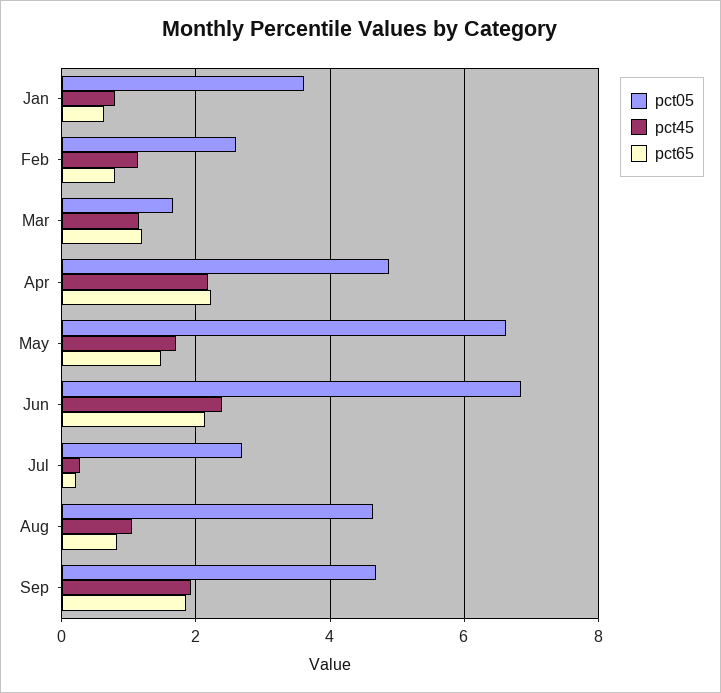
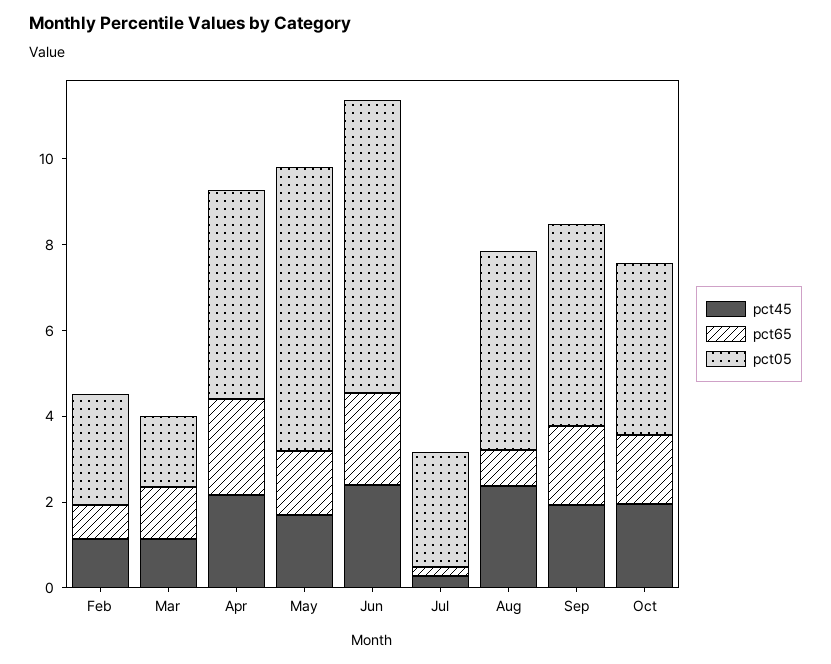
pct05, Jan: 3.6 -> none
pct45, Jan: 0.8 -> none
pct65, Jan: 0.6 -> none
pct45, Aug: 1 -> 2.5
pct45, Oct: none -> 2
pct65, Oct: none -> 1.5
pct05, Oct: none -> 4

